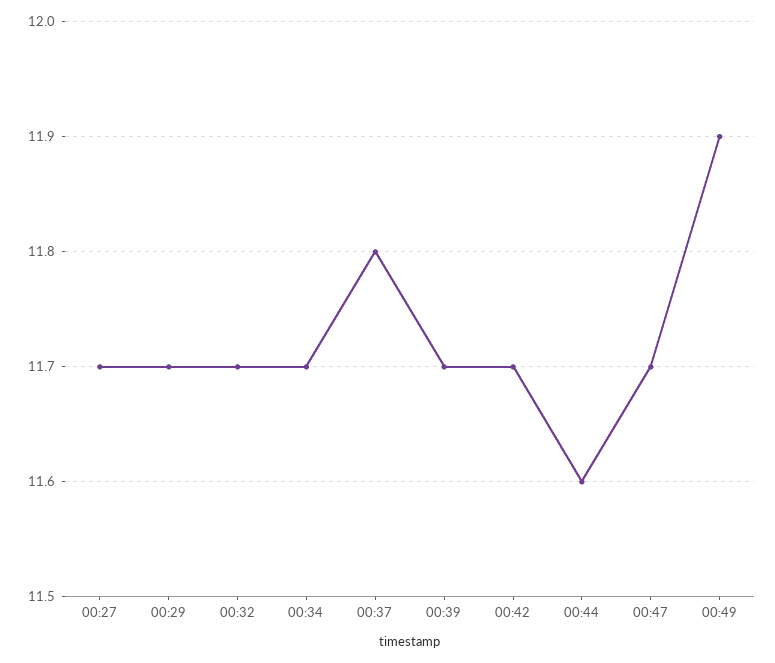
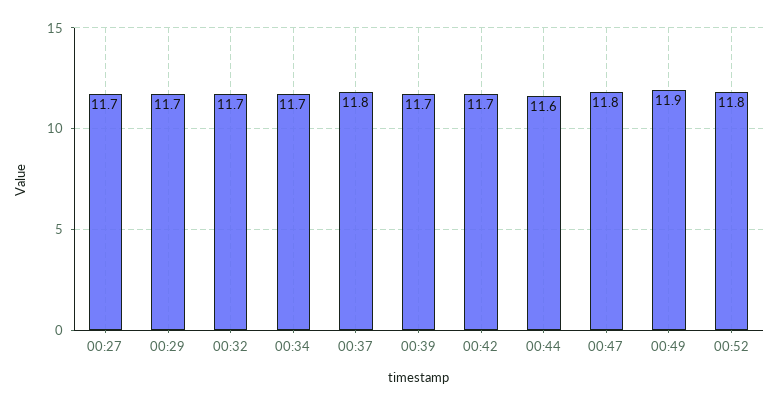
00:47: 11.7 -> 11.8
00:52: none -> 11.8

